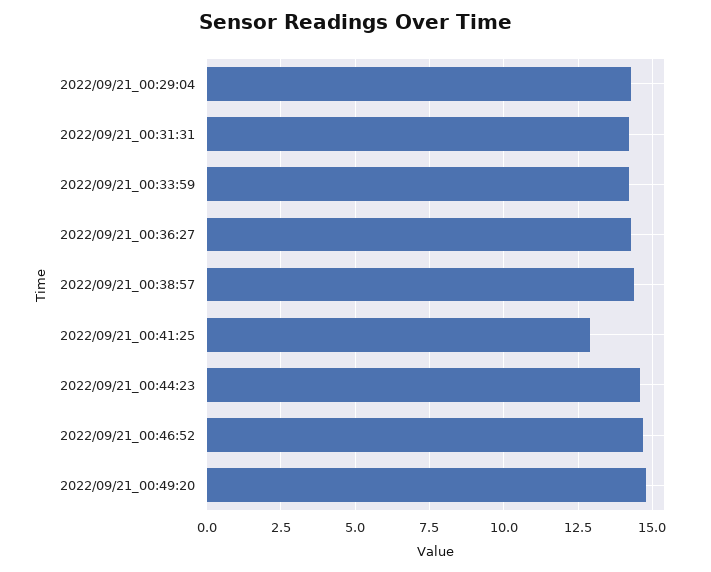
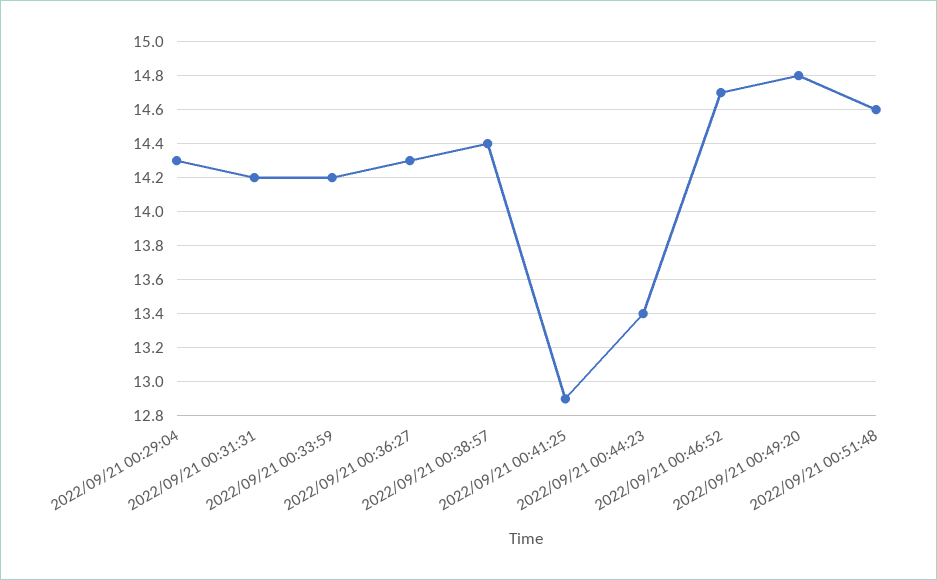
2022/09/21_00:44:23: 14.5 -> 13.4
2022/09/21 00:51:48: none -> 14.6

